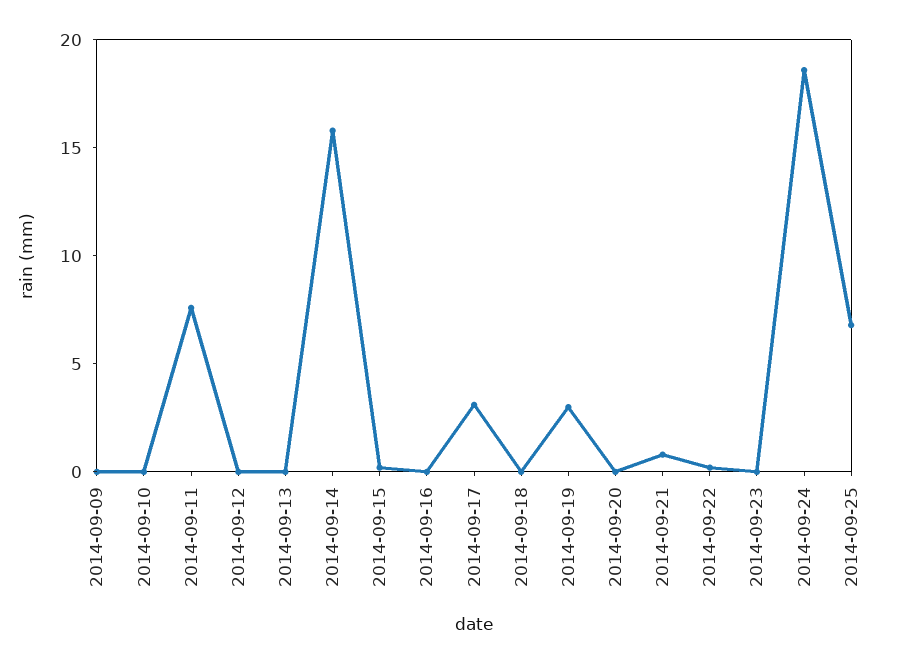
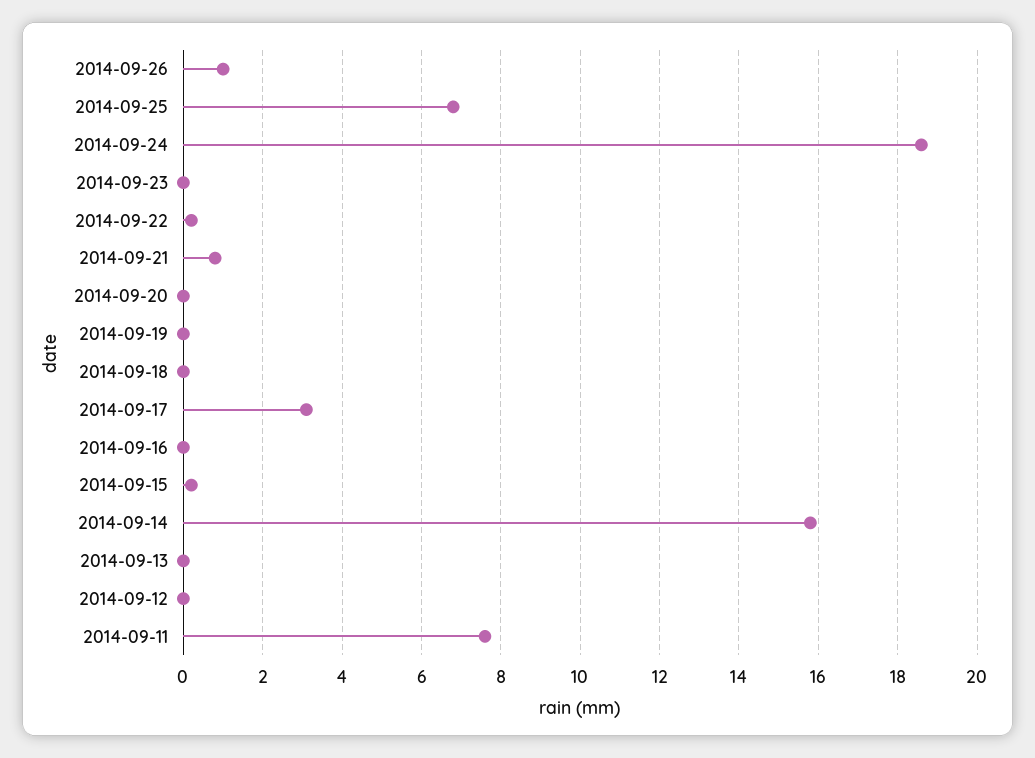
2014-09-09: 0 -> none
2014-09-10: 0 -> none
2014-09-19: 3 -> 0
2014-09-26: none -> 1

